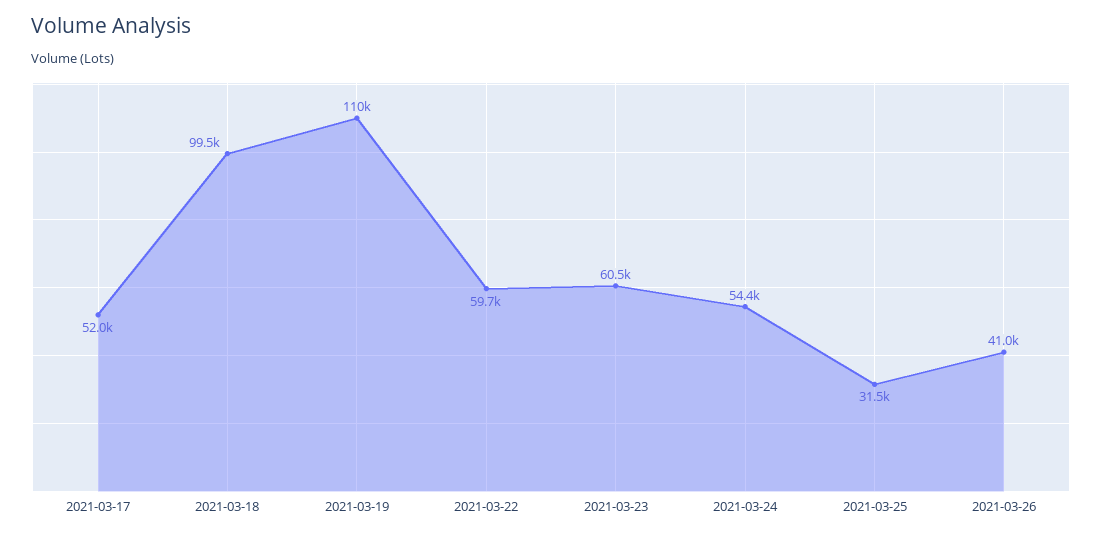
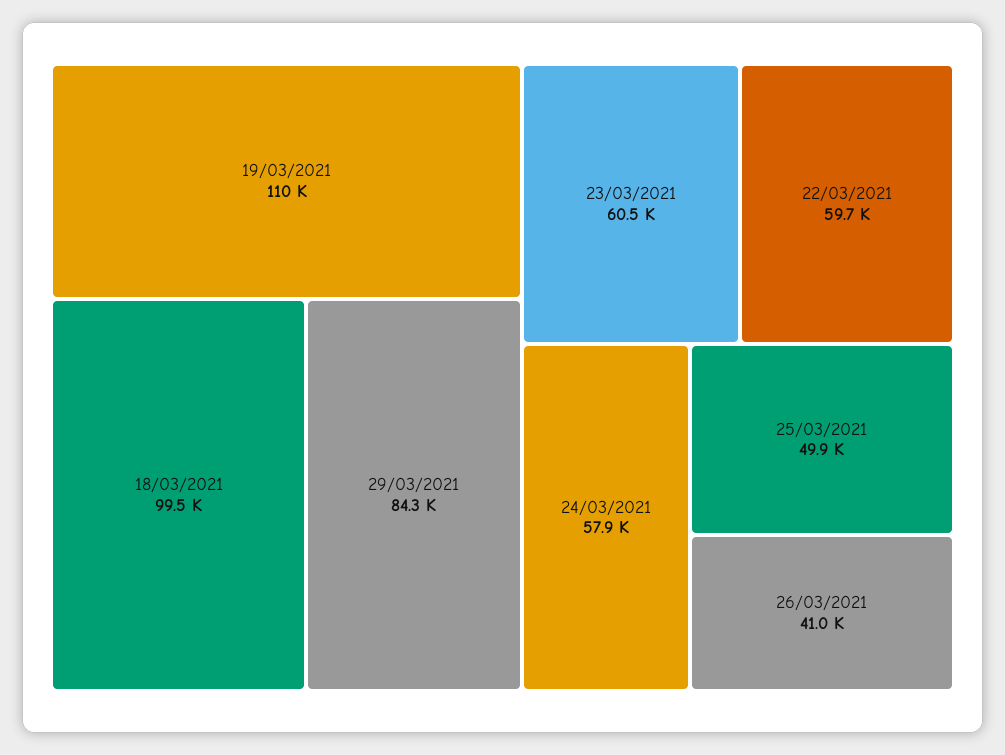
2021-03-17: 52000 -> none
2021-03-24: 54400 -> 57900
2021-03-25: 31500 -> 49900
29/03/2021: none -> 84300

